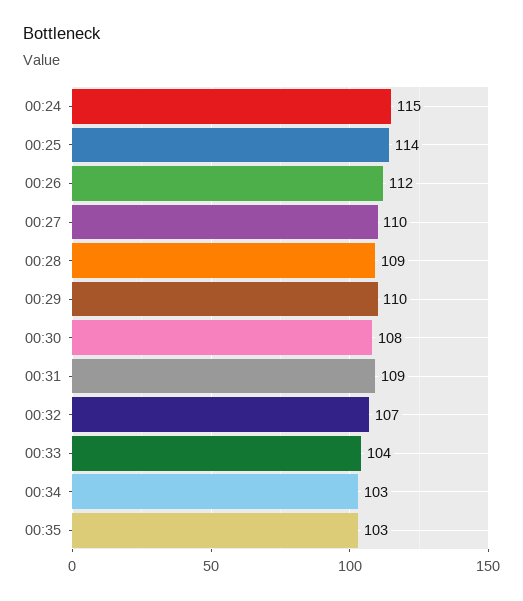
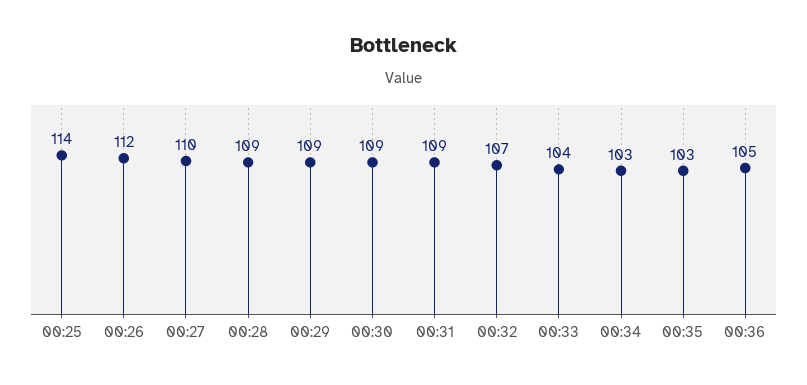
00:24: 115 -> none
00:29: 110 -> 109
00:30: 108 -> 109
00:36: none -> 105

